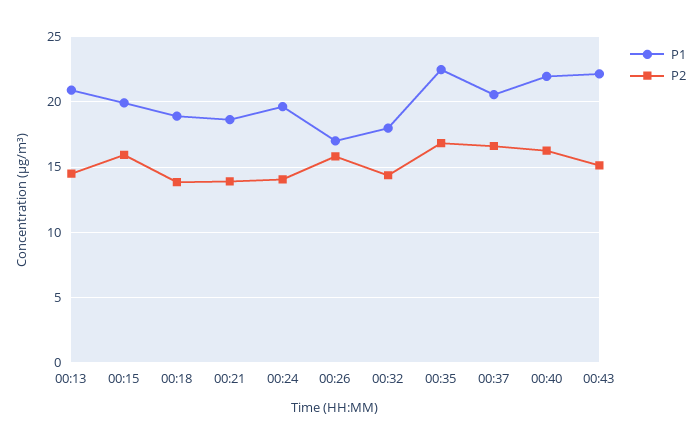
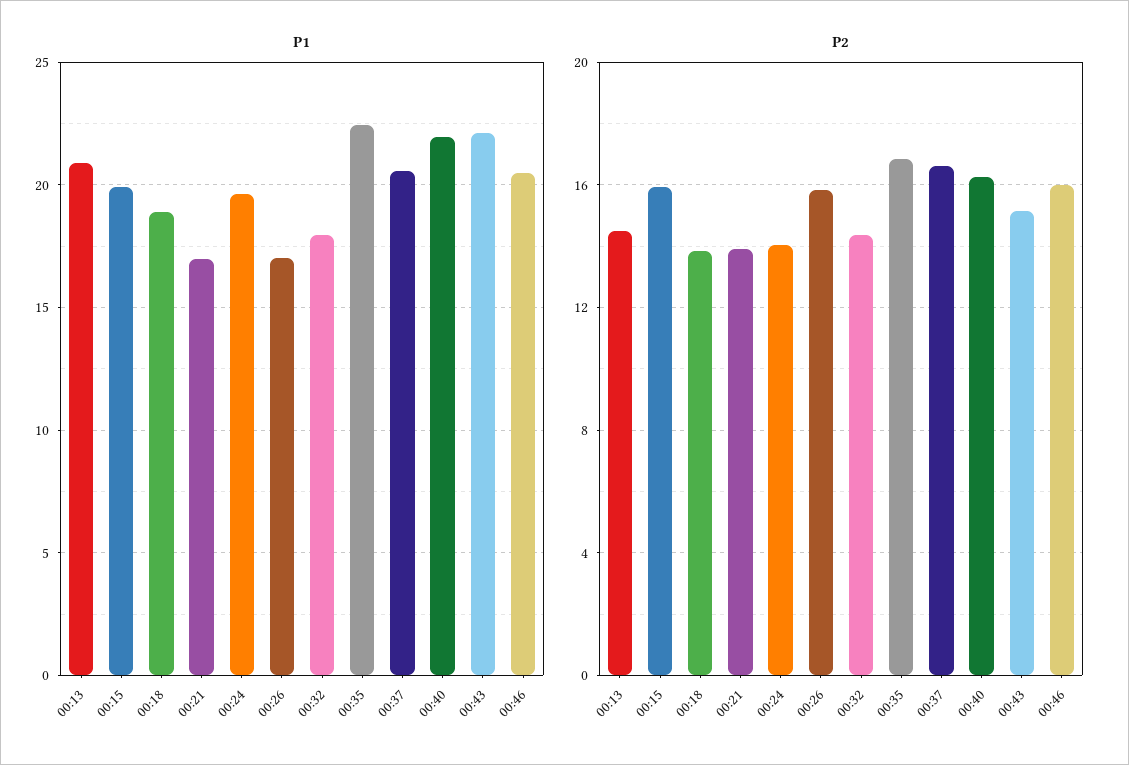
P1, 00:21: 18.5 -> 17
P1, 00:46: none -> 20.5
P2, 00:46: none -> 16

